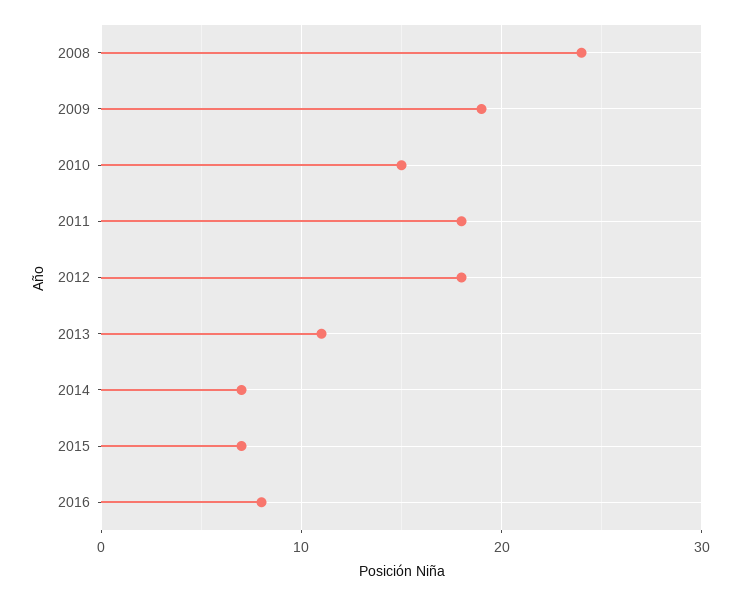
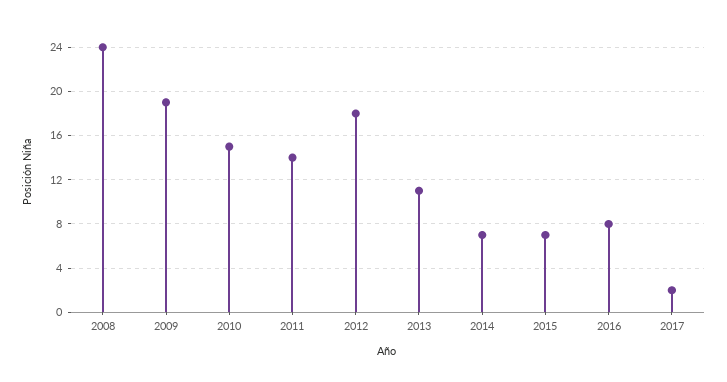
2011: 18 -> 14
2017: none -> 2

